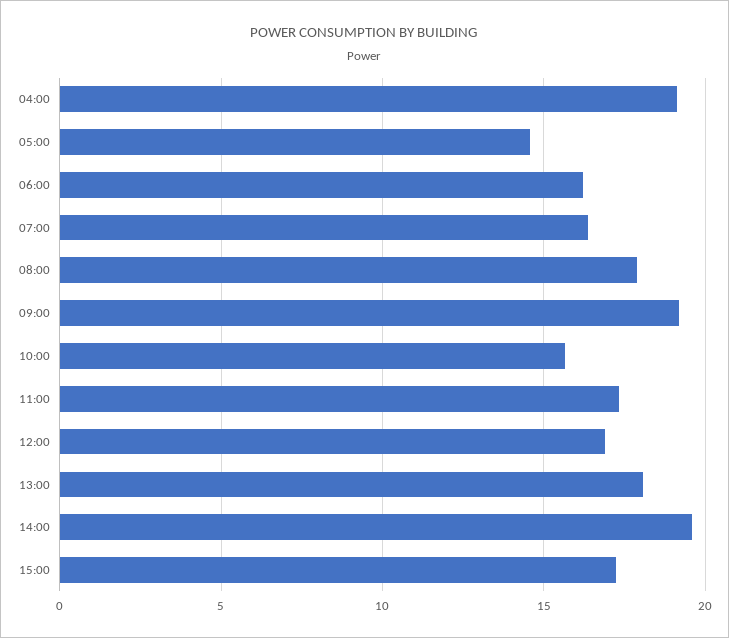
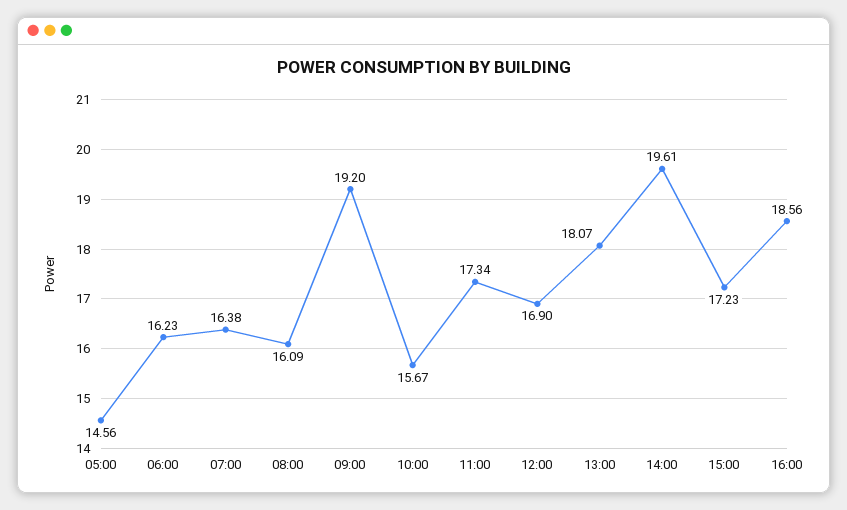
04:00: 19 -> none
08:00: 18 -> 16.09
16:00: none -> 18.56

